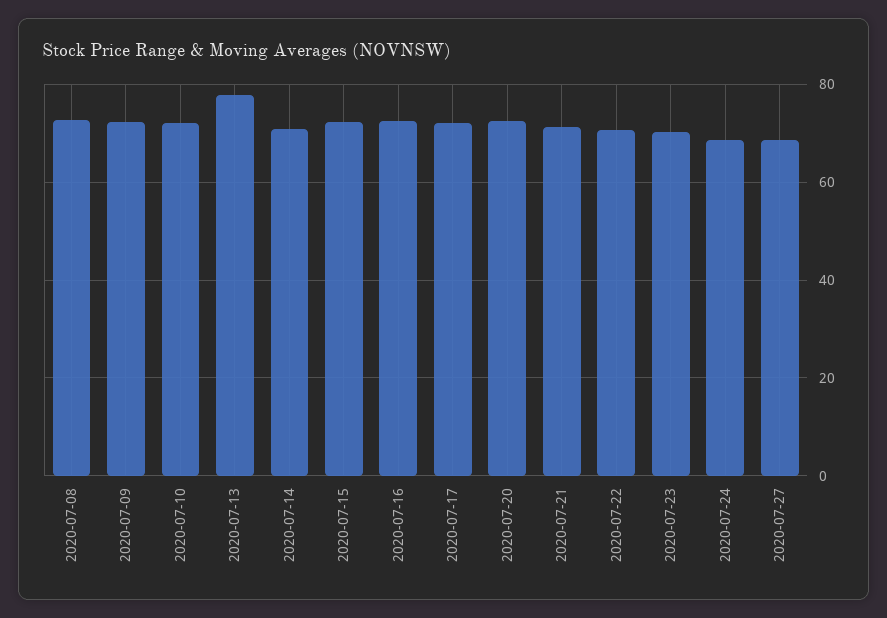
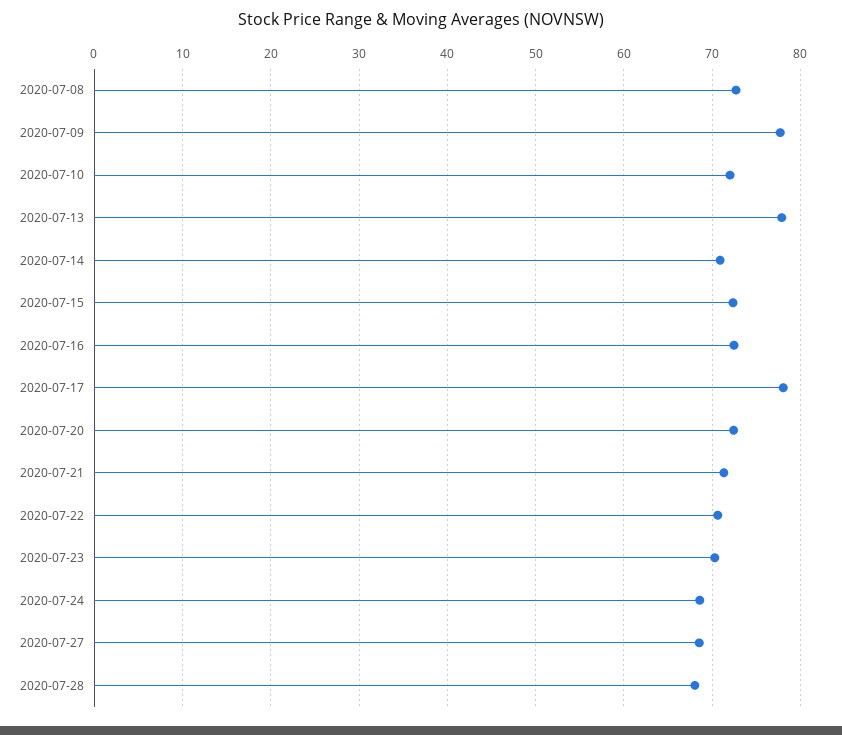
2020-07-09: 72 -> 78
2020-07-17: 72 -> 78
2020-07-28: none -> 68

